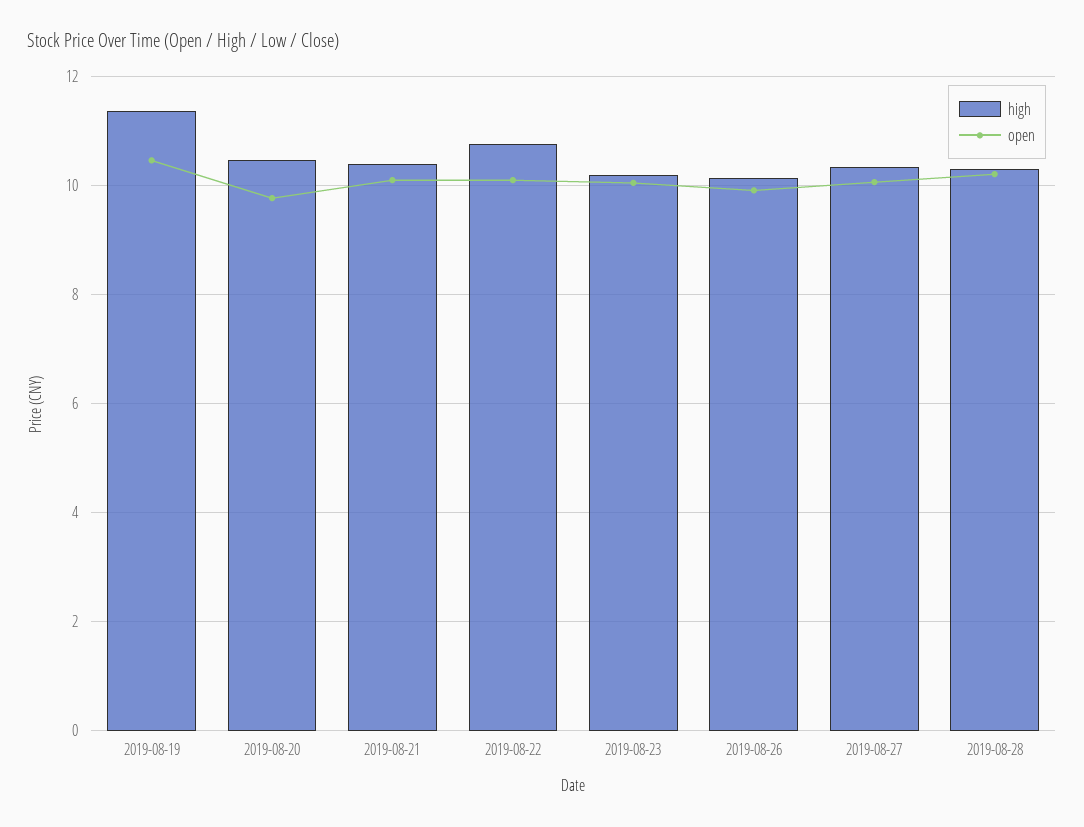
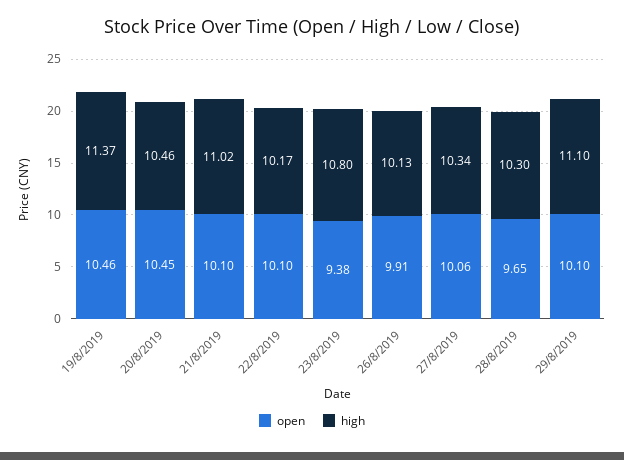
open, 2019-08-20: 9.8 -> 10.45
high, 2019-08-21: 10.4 -> 11.02
high, 2019-08-22: 10.8 -> 10.17
high, 2019-08-23: 10.2 -> 10.8
open, 2019-08-23: 10 -> 9.38
open, 2019-08-28: 10.2 -> 9.65
open, 29/8/2019: none -> 10.1
high, 29/8/2019: none -> 11.1

